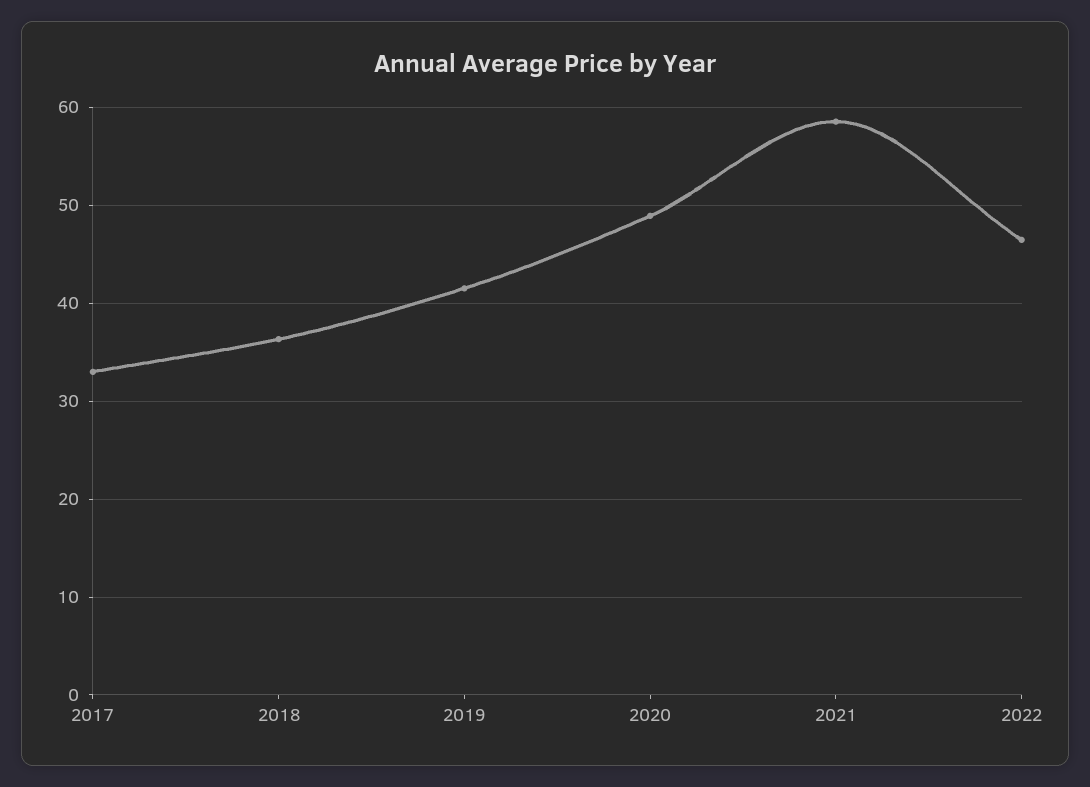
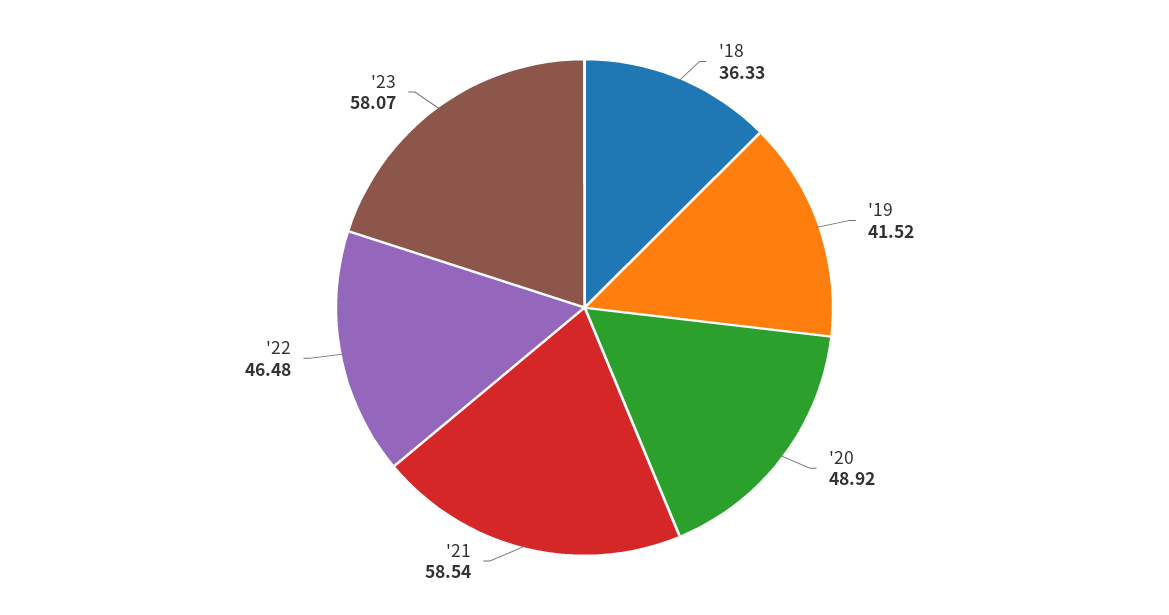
2017: 33 -> none
'23: none -> 58.07

